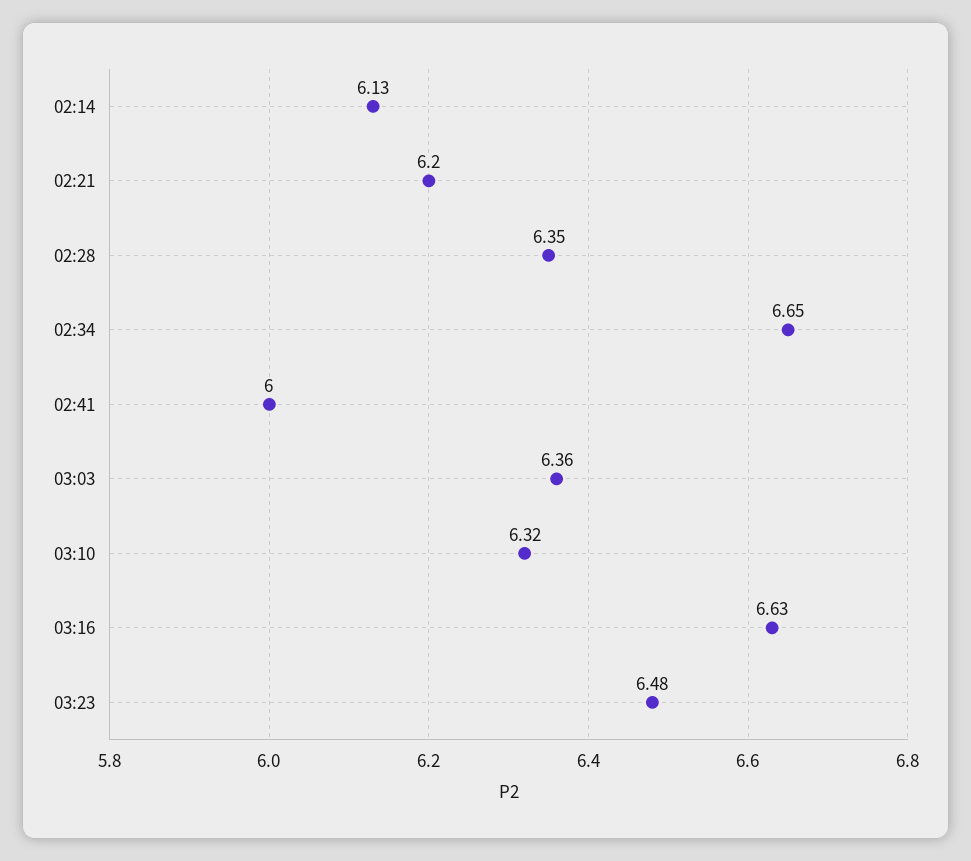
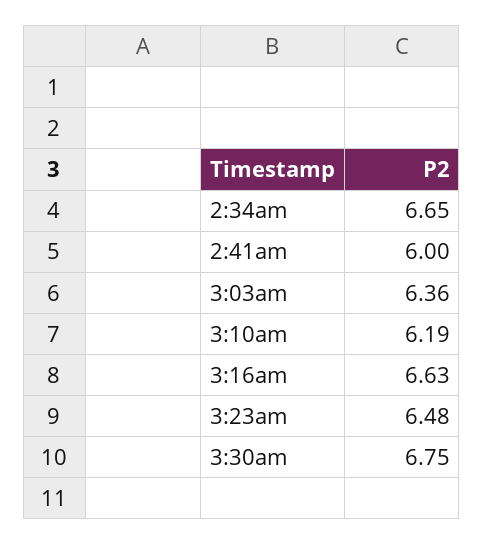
02:14: 6.13 -> none
02:21: 6.2 -> none
02:28: 6.35 -> none
03:10: 6.32 -> 6.19
3:30am: none -> 6.75

